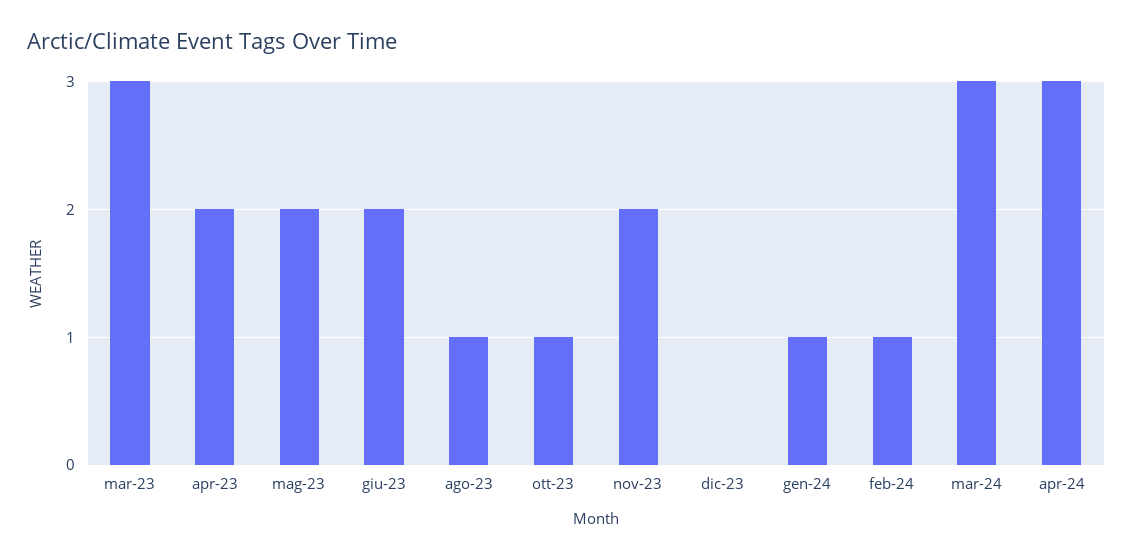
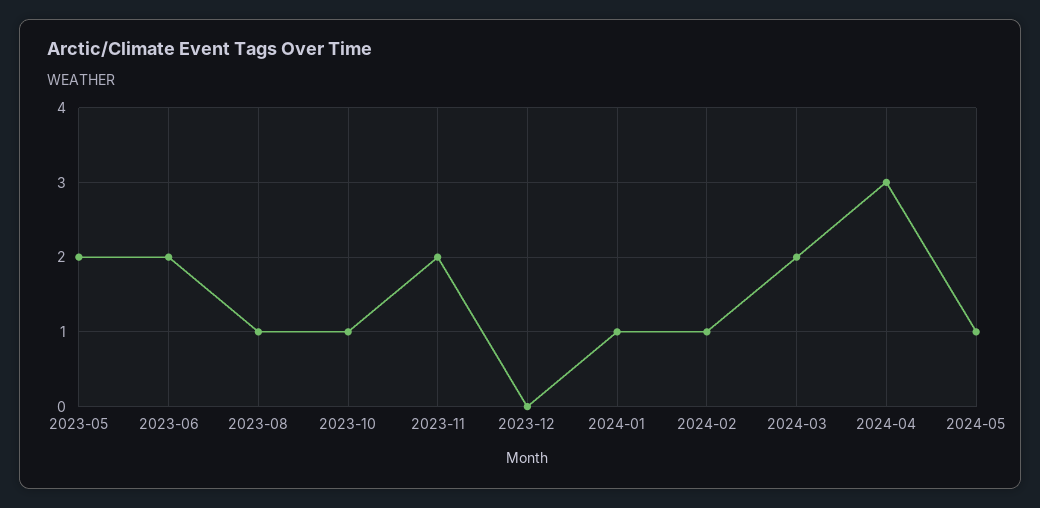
mar-23: 3 -> none
apr-23: 2 -> none
mar-24: 3 -> 2
2024-05: none -> 1

